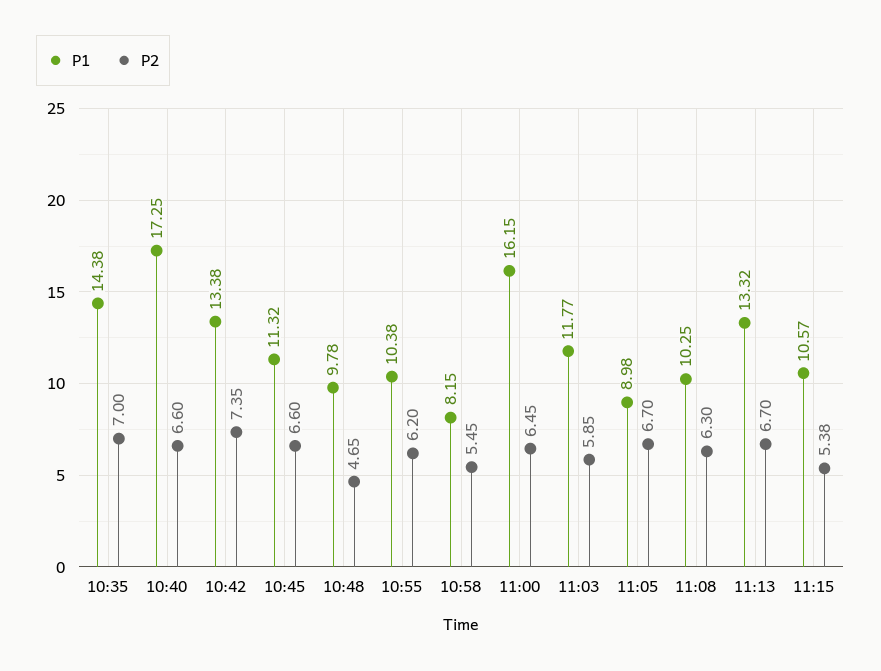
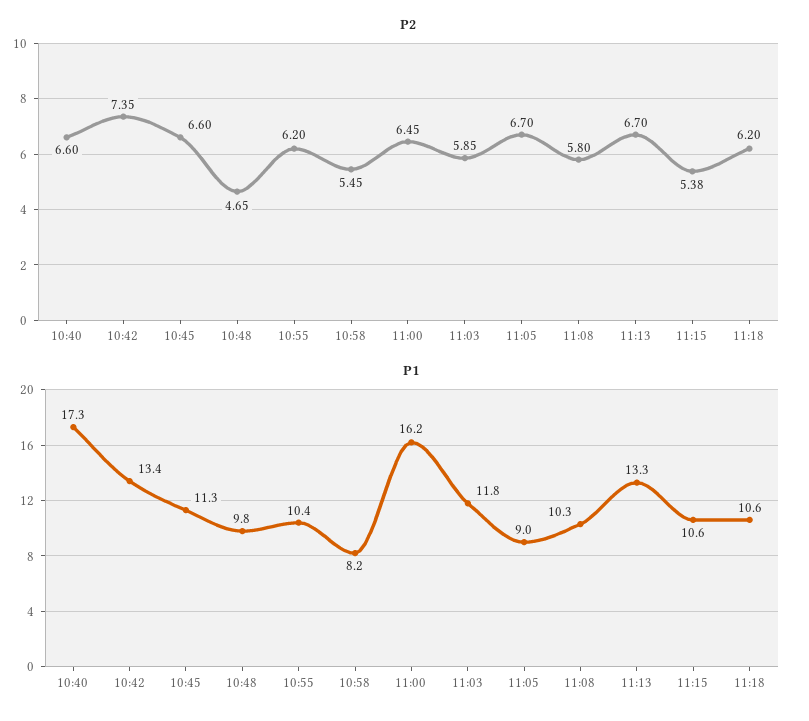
P1, 10:35: 14.38 -> none
P2, 10:35: 7 -> none
P2, 11:08: 6.3 -> 5.8
P2, 11:18: none -> 6.2
P1, 11:18: none -> 10.6

